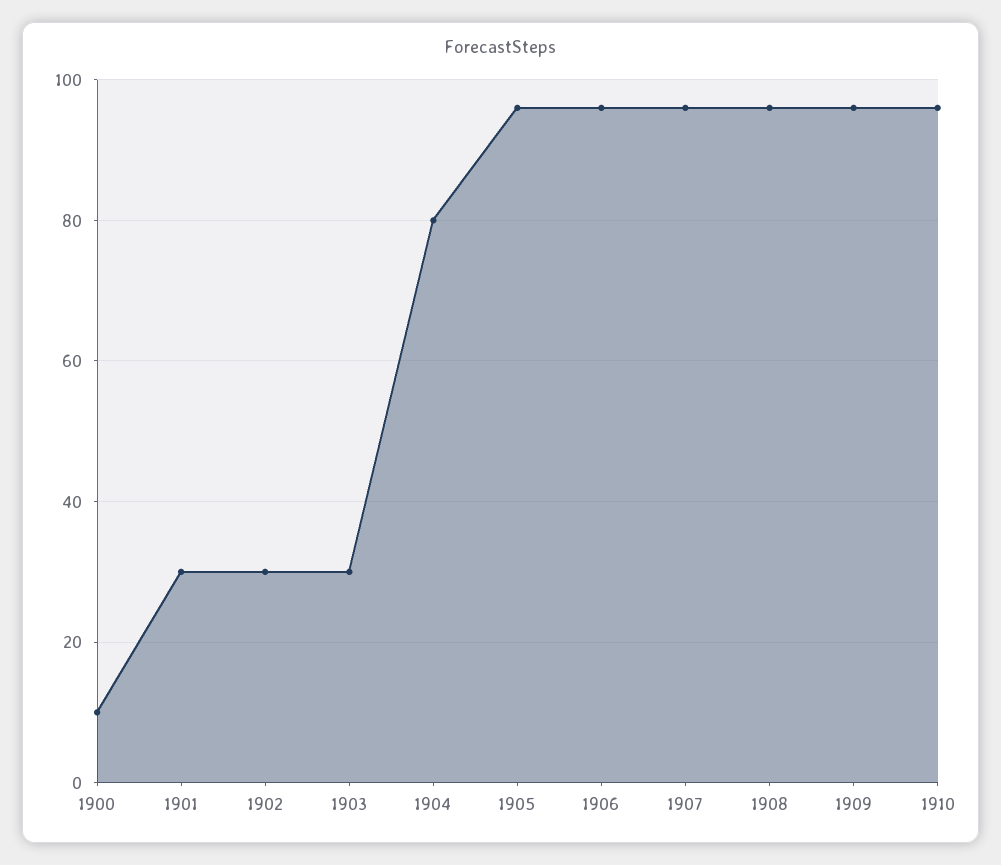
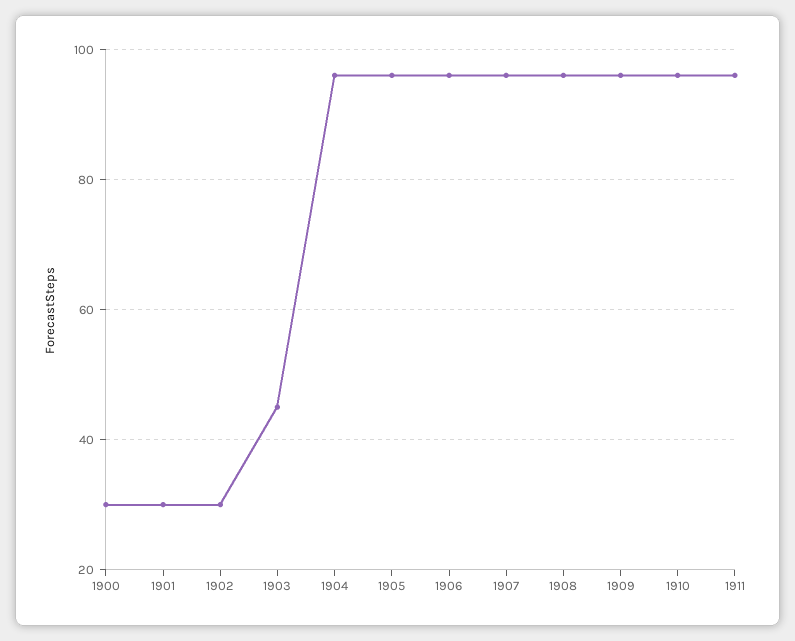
1900: 10 -> 30
1903: 30 -> 45
1904: 80 -> 95
1911: none -> 95

